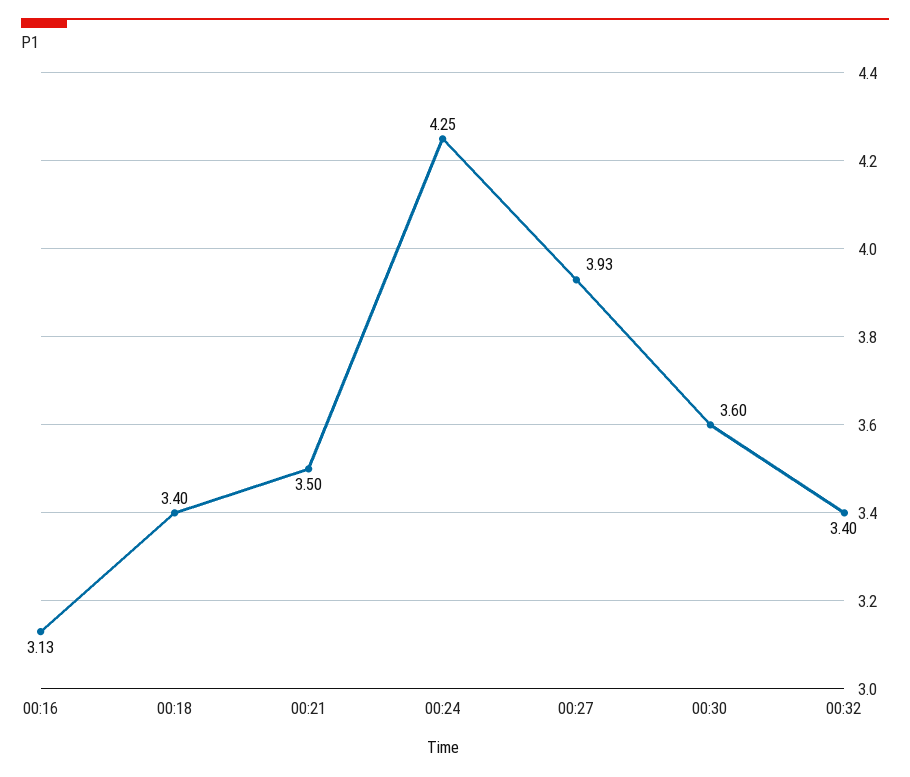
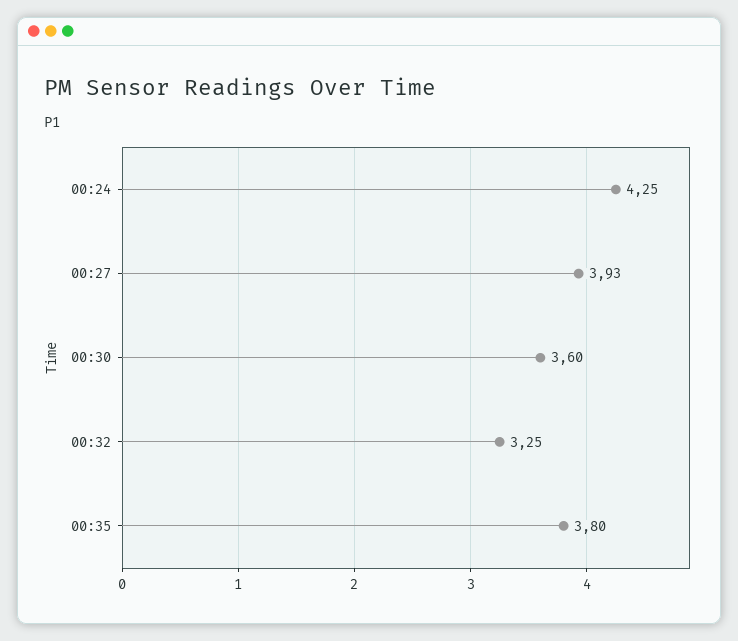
00:16: 3.13 -> none
00:18: 3.4 -> none
00:21: 3.5 -> none
00:32: 3.4 -> 3.25
00:35: none -> 3.8

